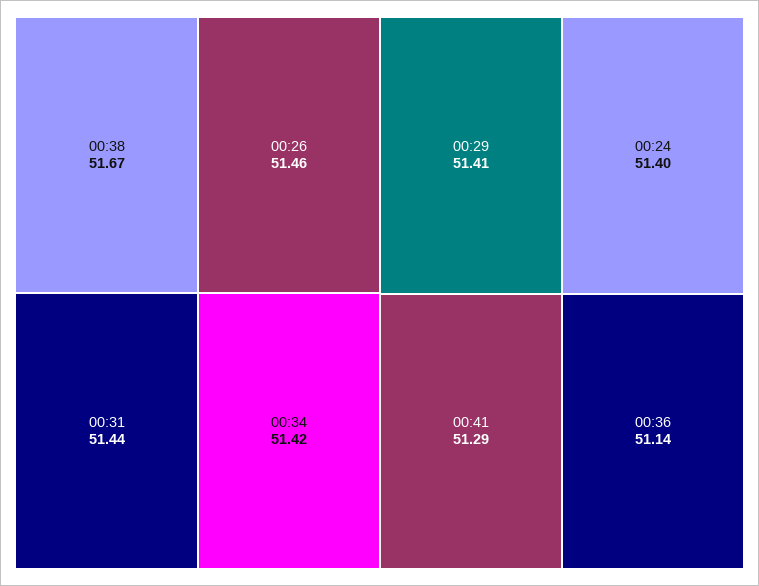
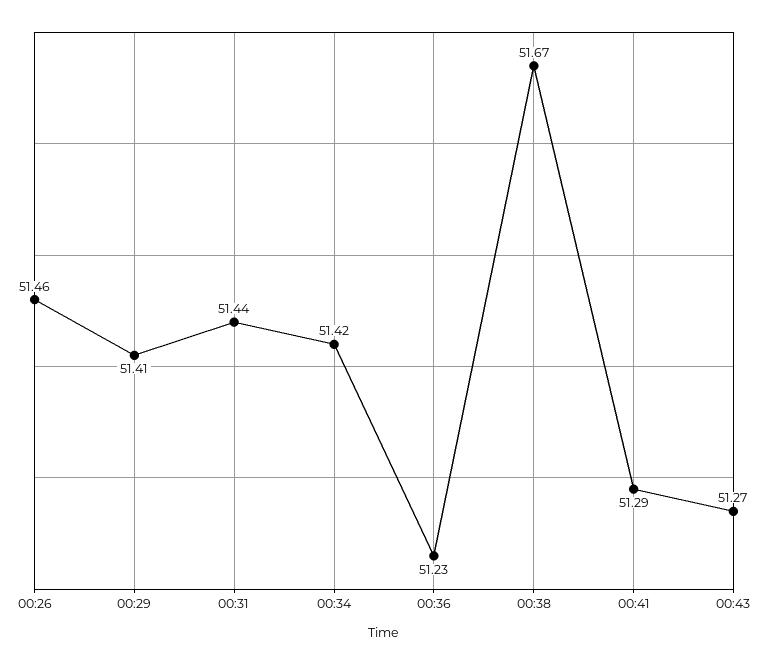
00:24: 51.4 -> none
00:36: 51.14 -> 51.23
00:43: none -> 51.27

